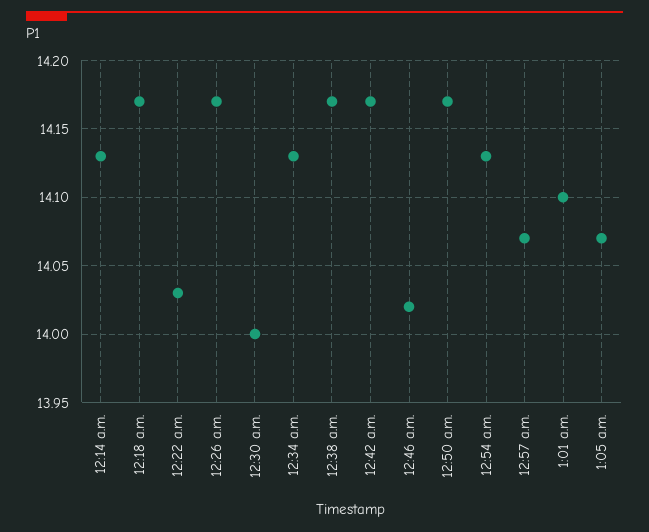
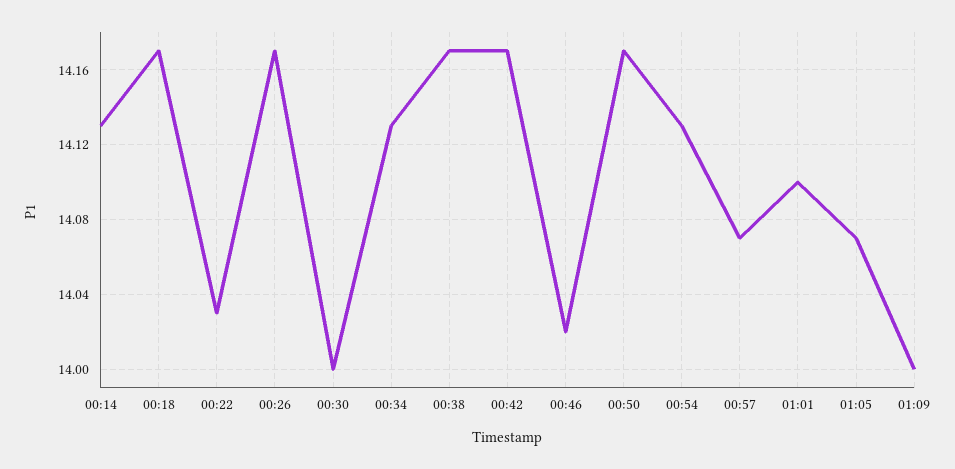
01:09: none -> 14

